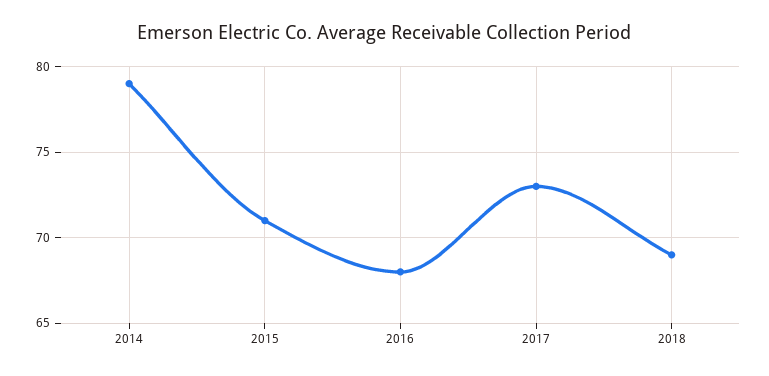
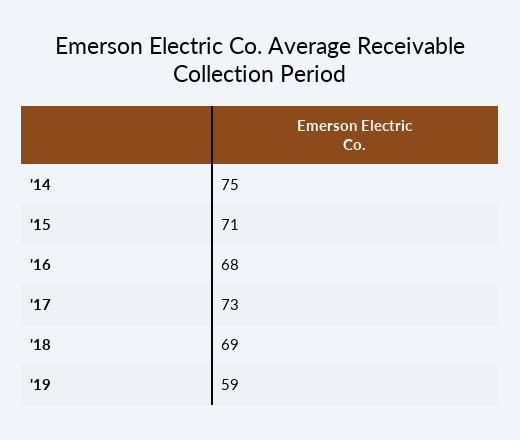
2014: 79 -> 75
'19: none -> 59

